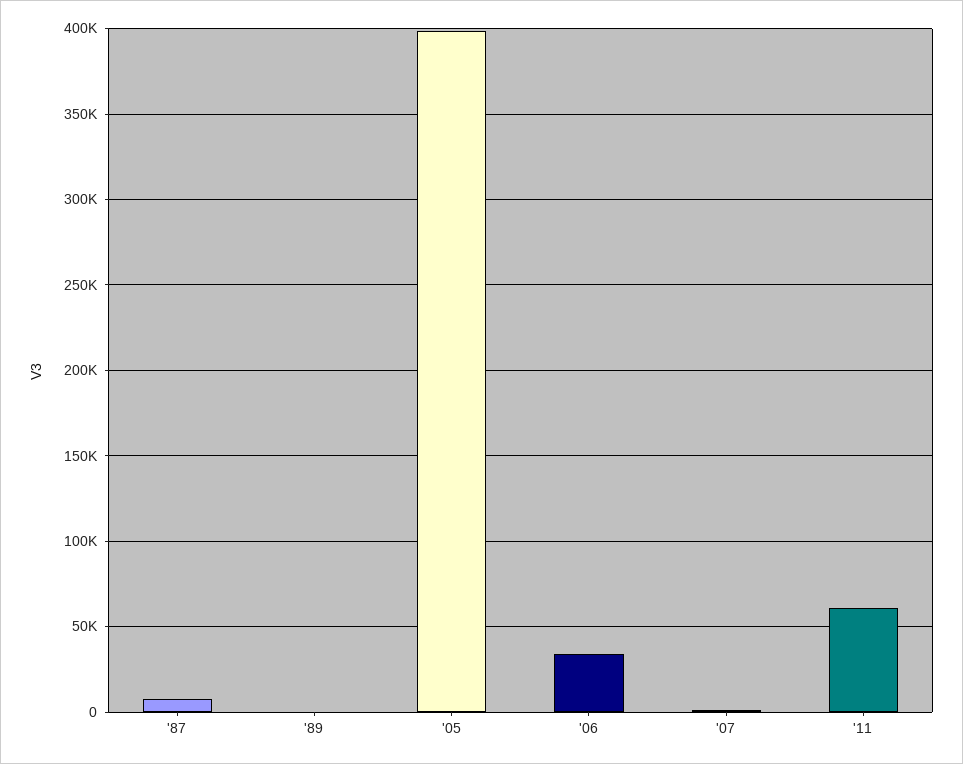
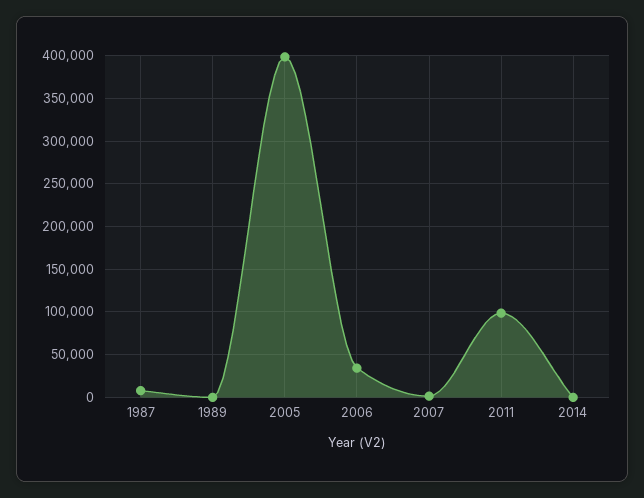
'11: 60000 -> 100000
2014: none -> 0

